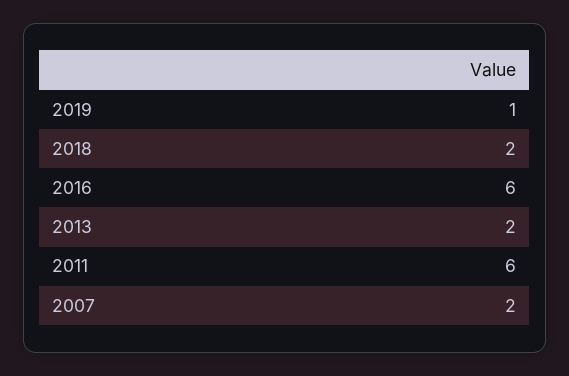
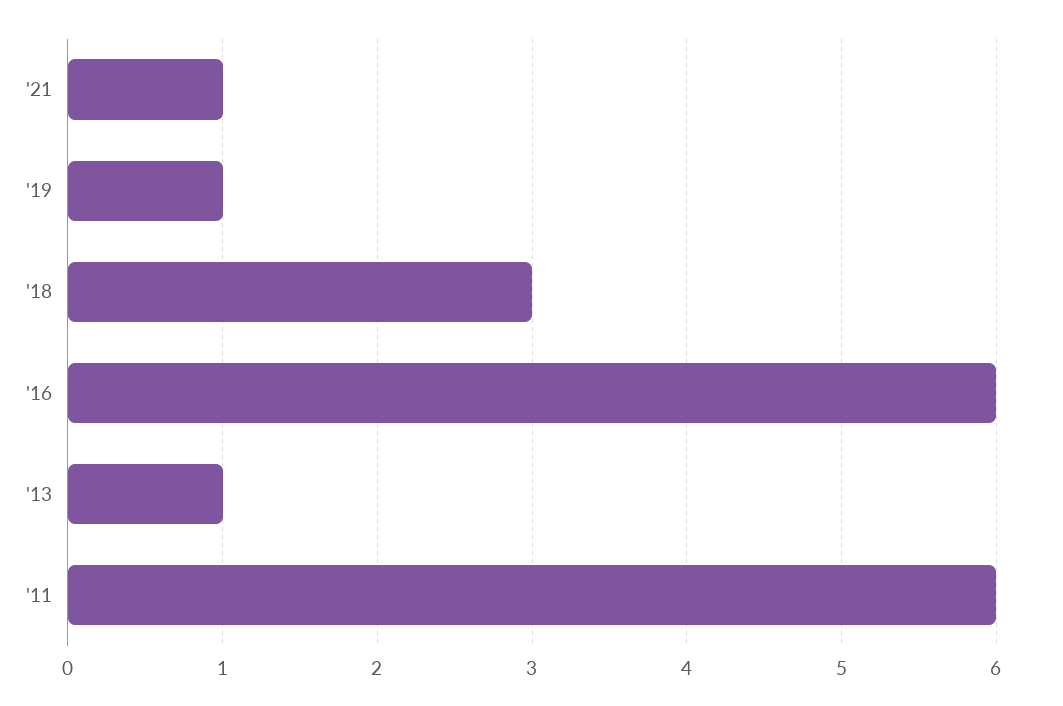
2018: 2 -> 3
2013: 2 -> 1
2007: 2 -> none
'21: none -> 1

